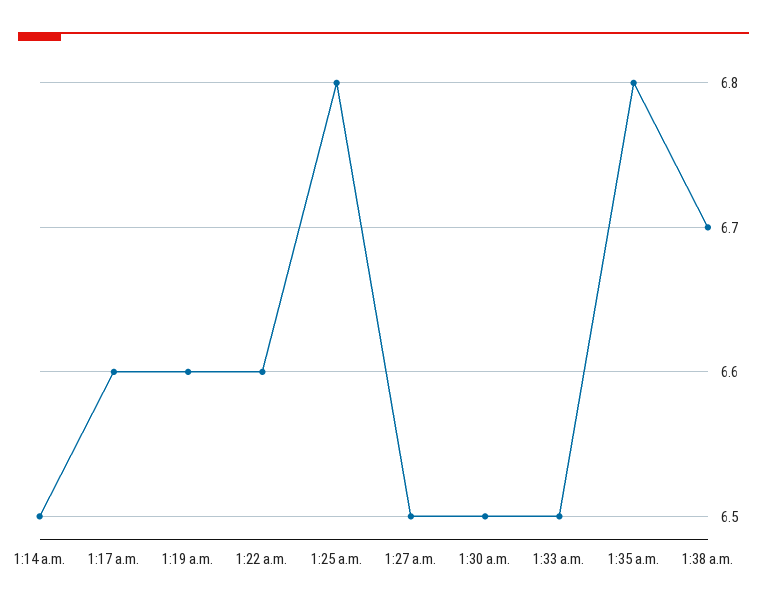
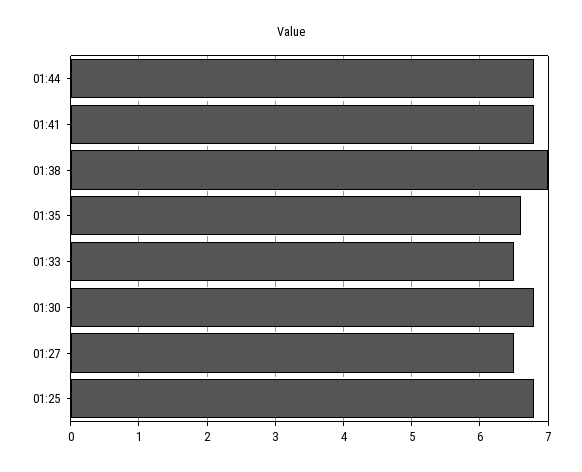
1:14 a.m.: 6.5 -> none
1:17 a.m.: 6.6 -> none
1:19 a.m.: 6.6 -> none
1:22 a.m.: 6.6 -> none
1:30 a.m.: 6.5 -> 6.8
1:35 a.m.: 6.8 -> 6.6
1:38 a.m.: 6.7 -> 7
01:44: none -> 6.8
01:41: none -> 6.8

